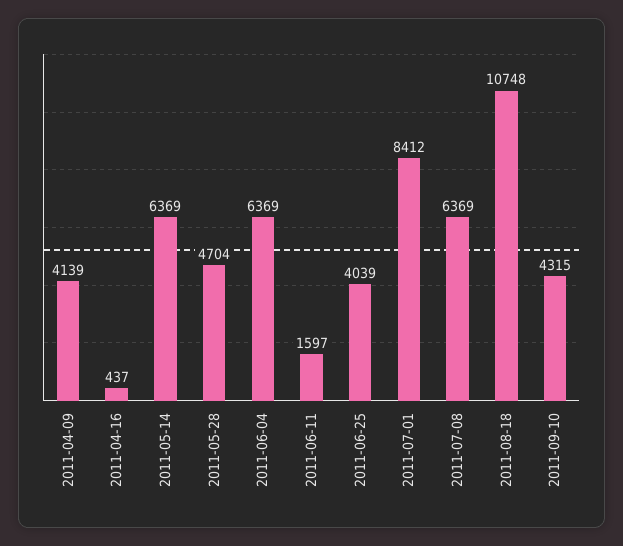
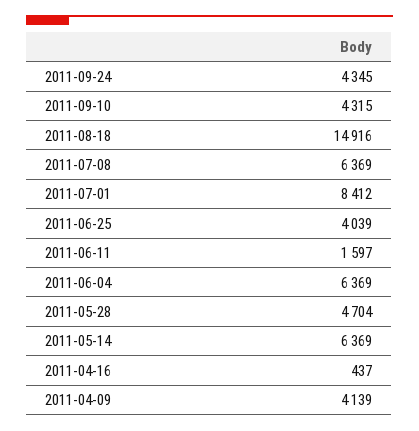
2011-08-18: 10748 -> 14916
2011-09-24: none -> 4345

